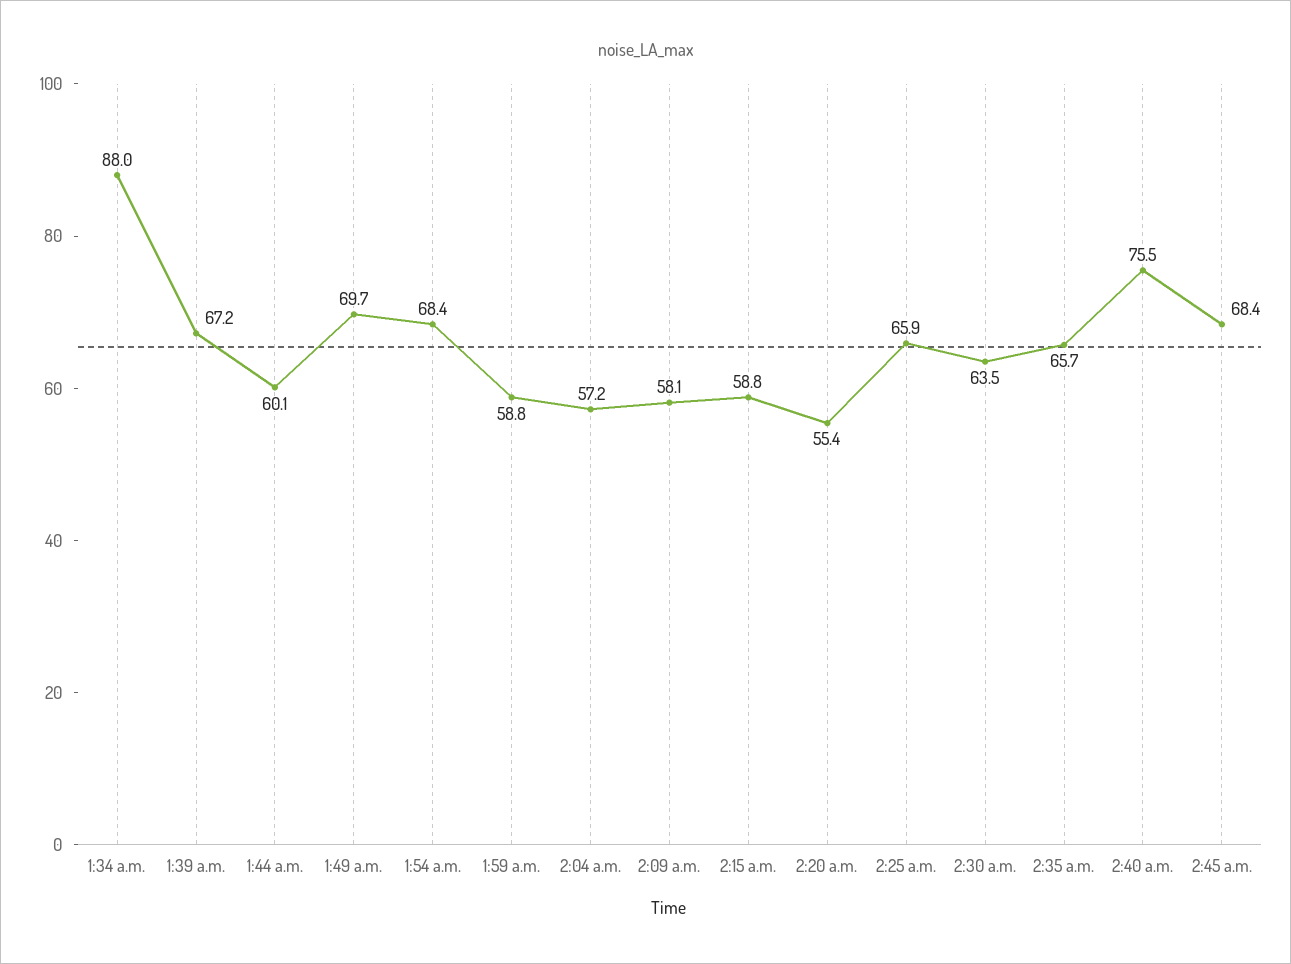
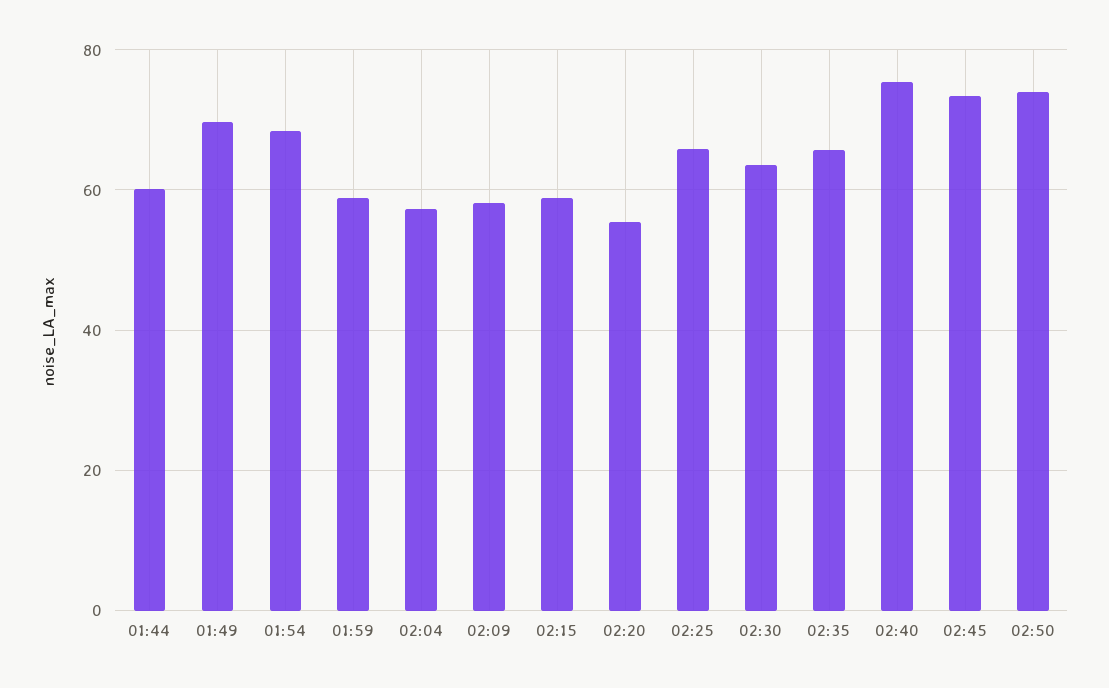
1:34 a.m.: 88 -> none
1:39 a.m.: 67.2 -> none
2:45 a.m.: 68.4 -> 74
02:50: none -> 74

